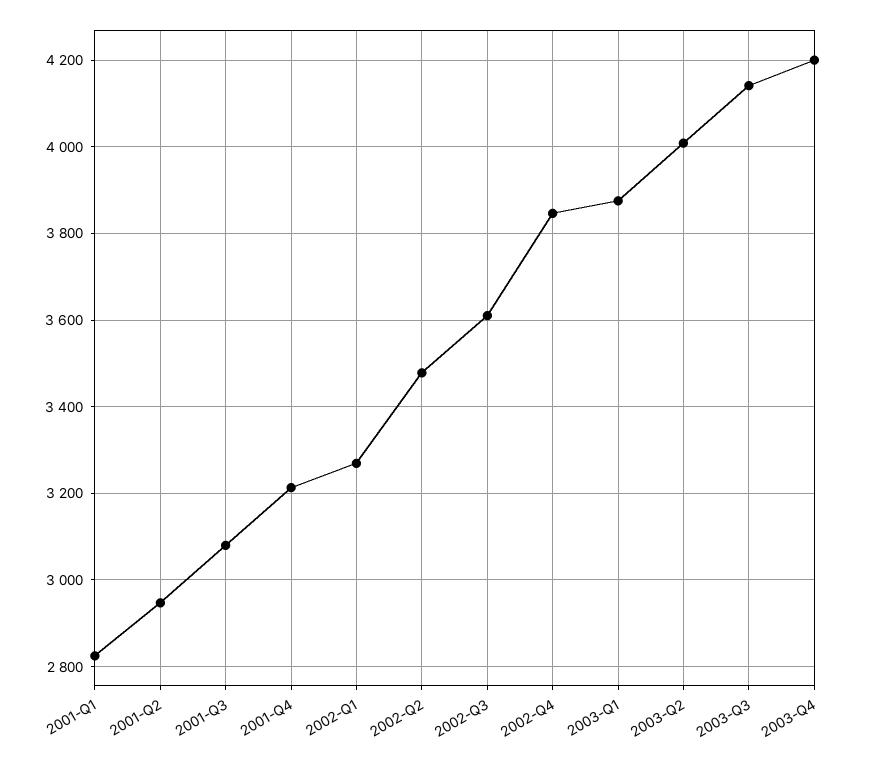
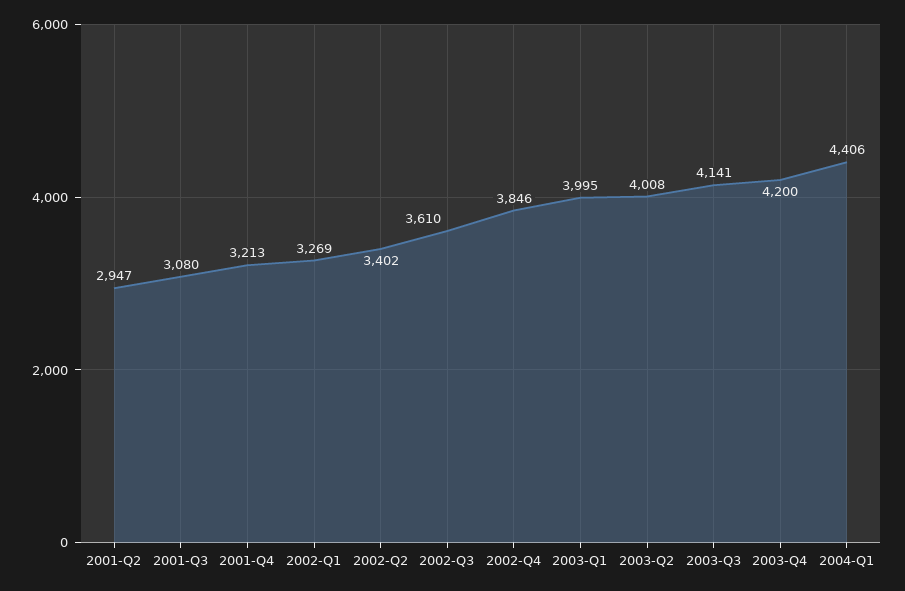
2001-Q1: 2820 -> none
2002-Q2: 3480 -> 3402
2003-Q1: 3880 -> 3995
2004-Q1: none -> 4406

